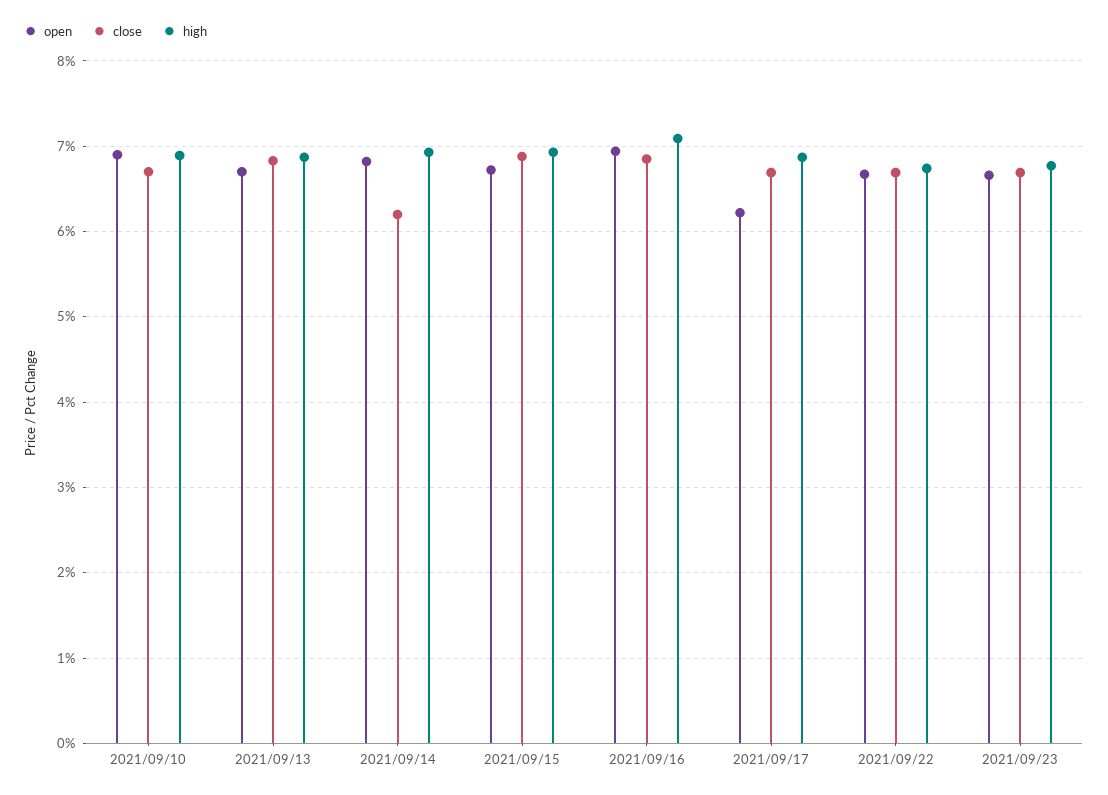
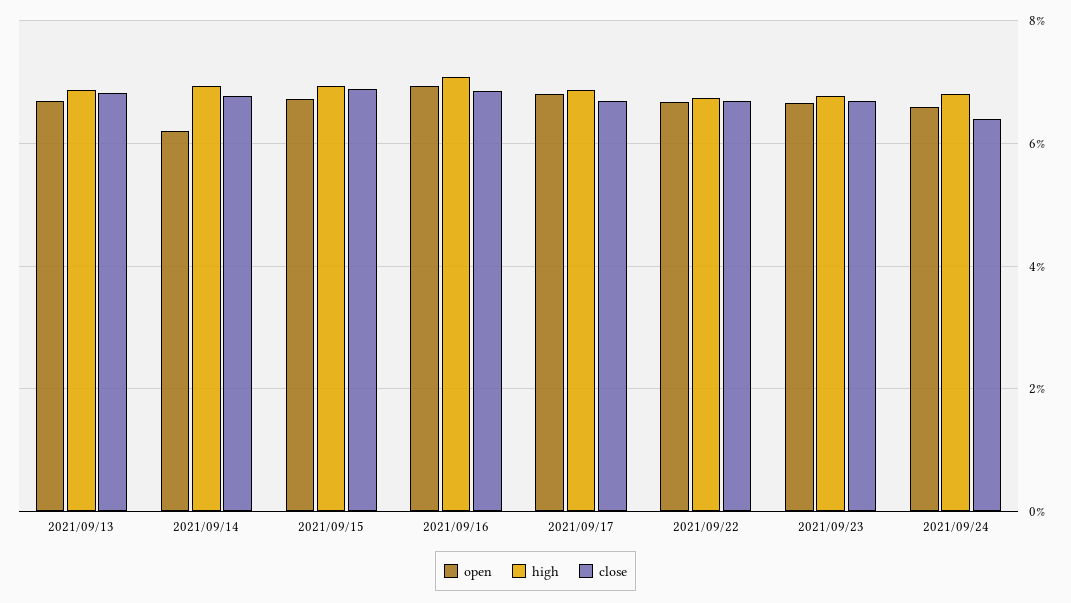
open, 2021/09/10: 6.9 -> none
close, 2021/09/10: 6.7 -> none
high, 2021/09/10: 6.9 -> none
open, 2021/09/14: 6.8 -> 6.2
close, 2021/09/14: 6.2 -> 6.8
open, 2021/09/17: 6.2 -> 6.8
open, 2021/09/24: none -> 6.6
high, 2021/09/24: none -> 6.8
close, 2021/09/24: none -> 6.4

